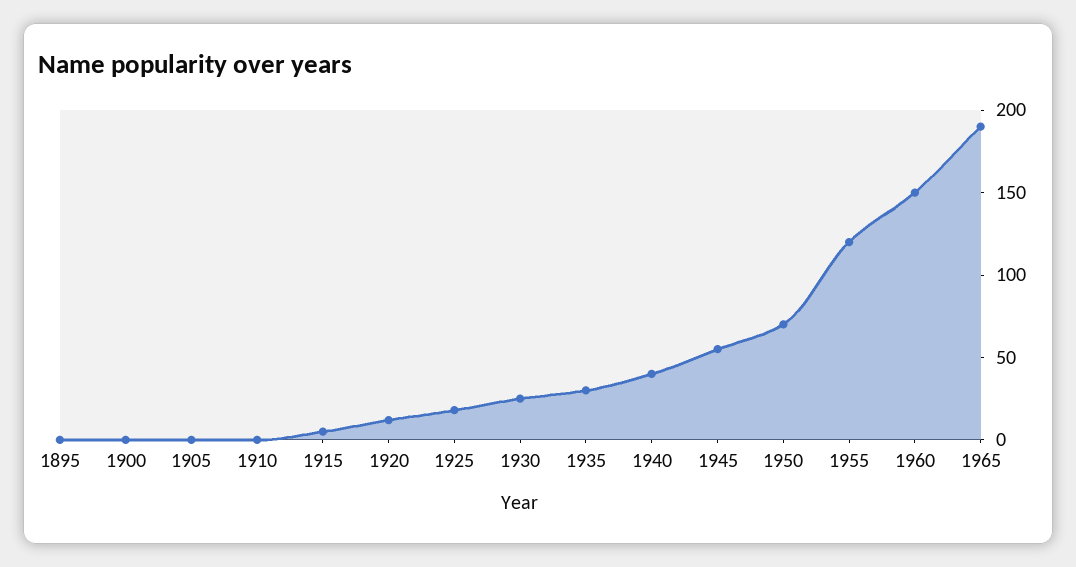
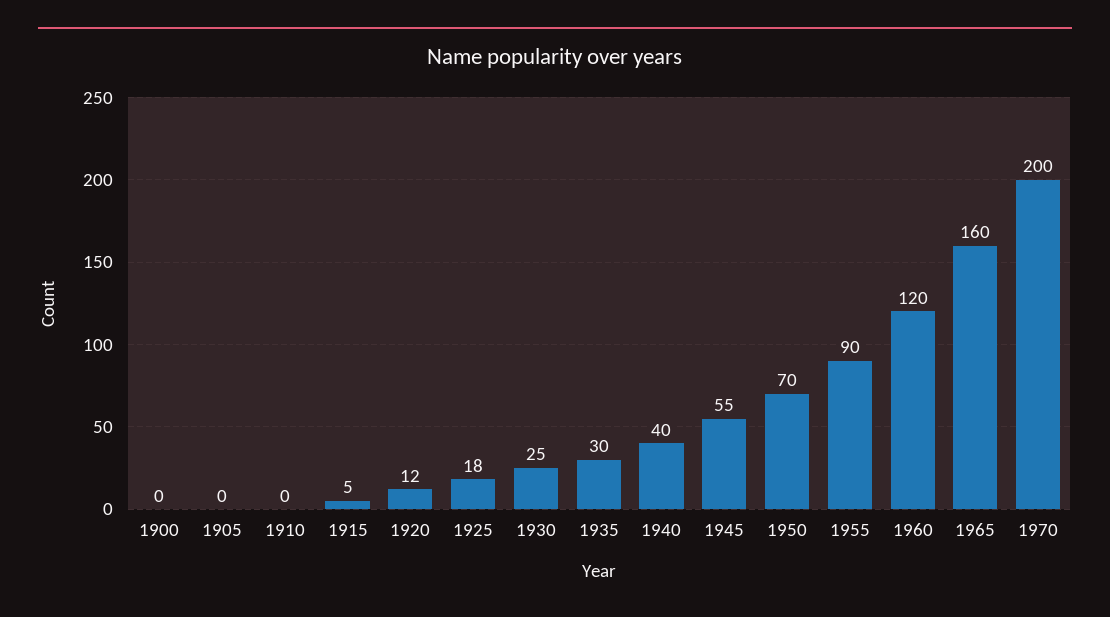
1895: 0 -> none
1955: 120 -> 90
1960: 150 -> 120
1965: 190 -> 160
1970: none -> 200

